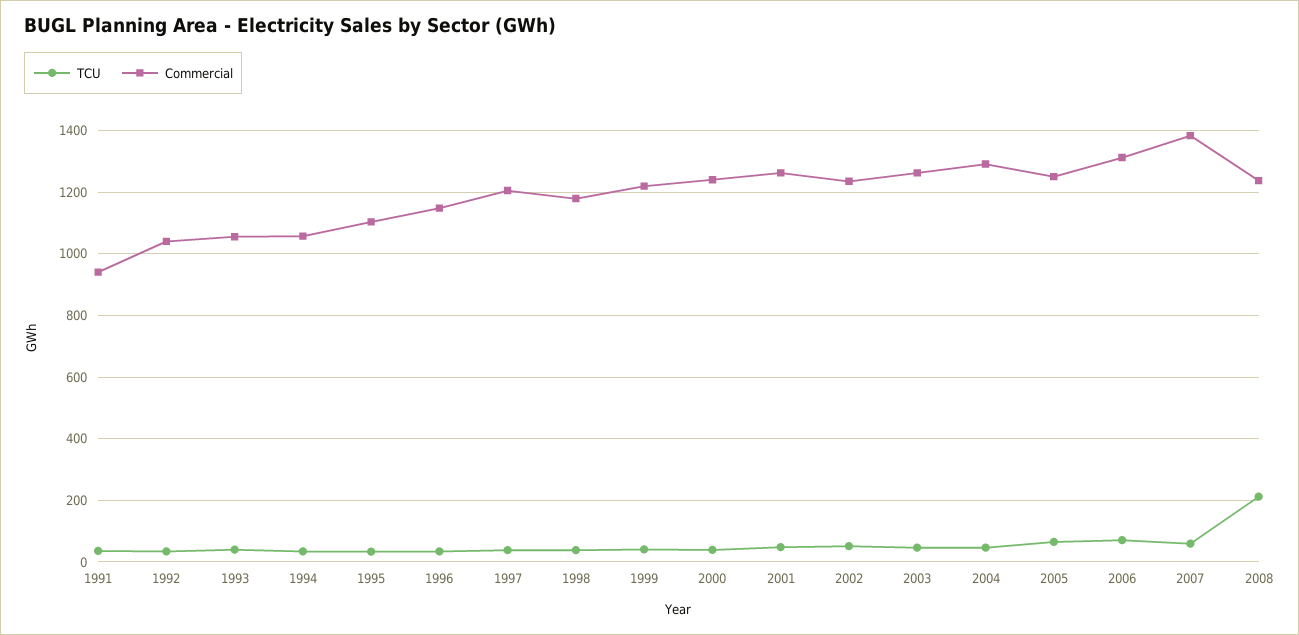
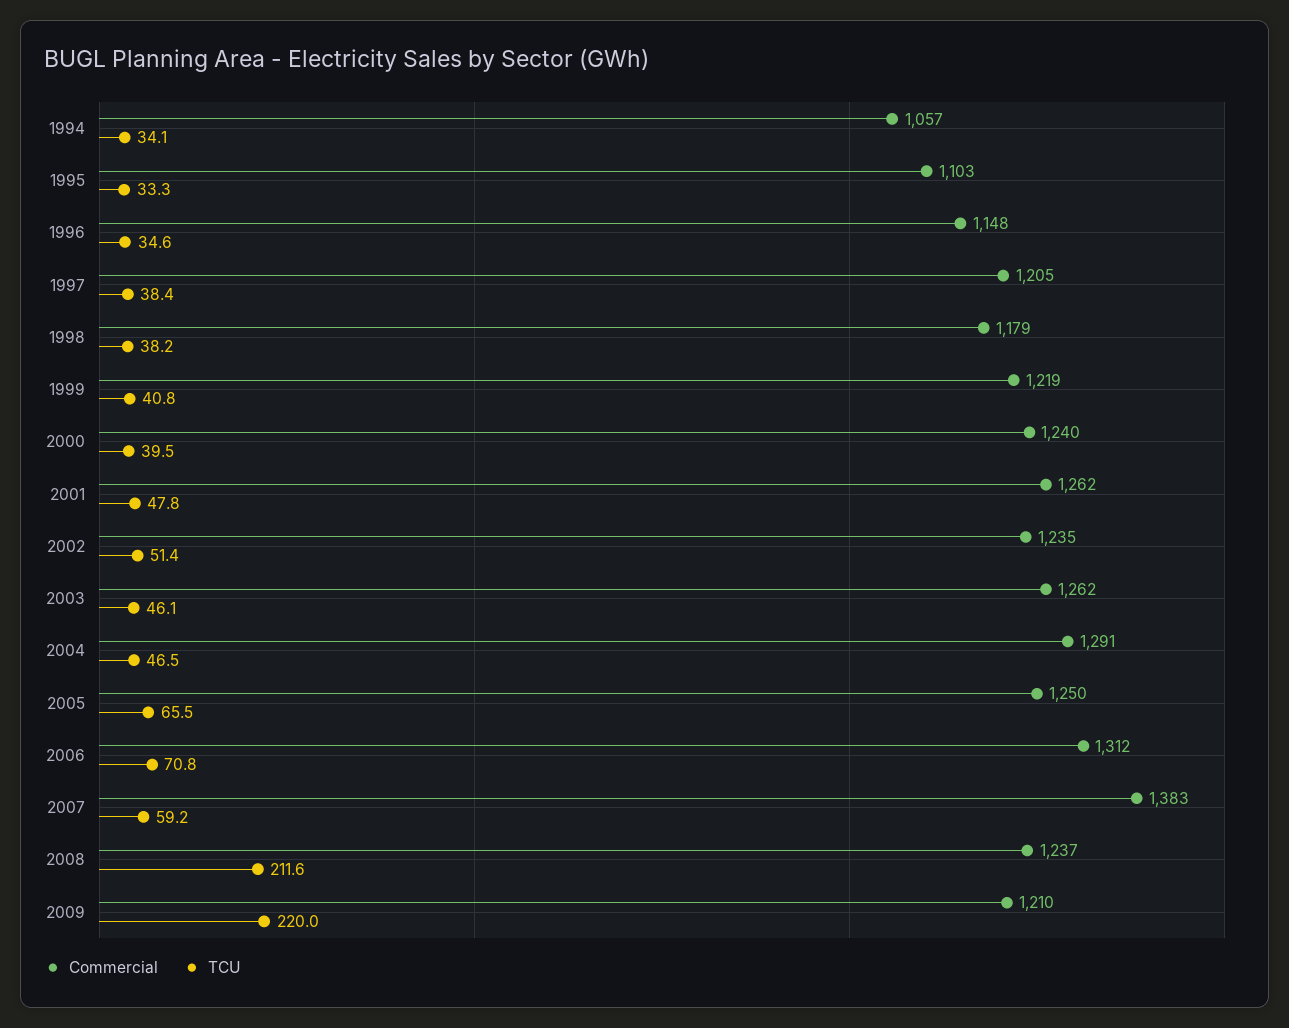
TCU, 1991: 40 -> none
Commercial, 1991: 940 -> none
TCU, 1992: 40 -> none
Commercial, 1992: 1040 -> none
TCU, 1993: 40 -> none
Commercial, 1993: 1060 -> none
Commercial, 2009: none -> 1210
TCU, 2009: none -> 220

